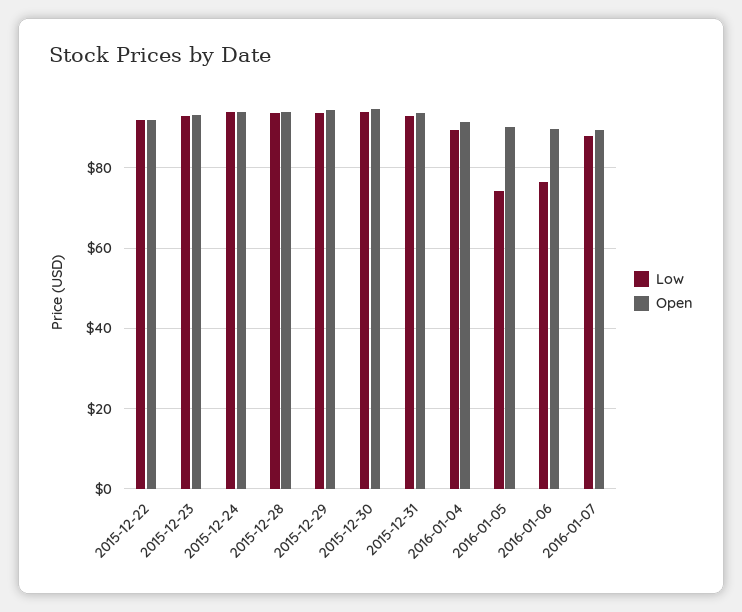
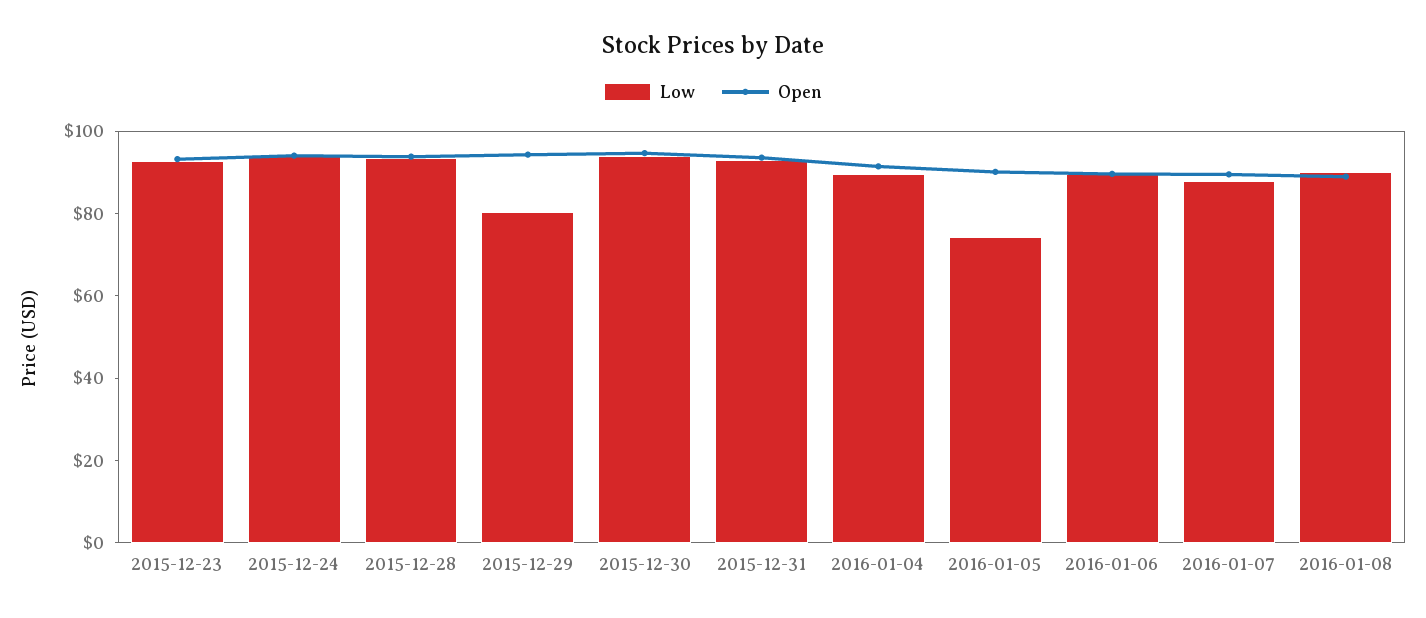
Low, 2015-12-22: 92 -> none
Open, 2015-12-22: 92 -> none
Low, 2015-12-29: 94 -> 80
Low, 2016-01-06: 76 -> 90
Low, 2016-01-08: none -> 90
Open, 2016-01-08: none -> 90

